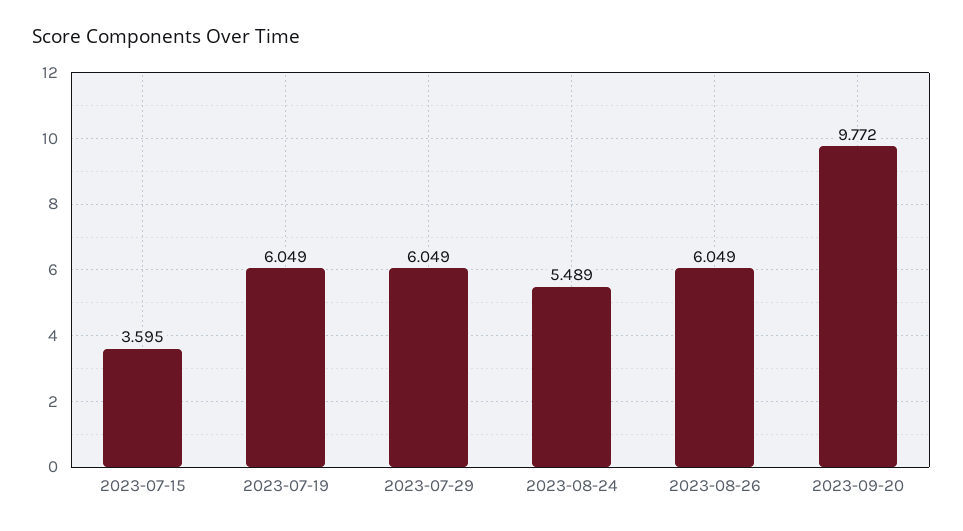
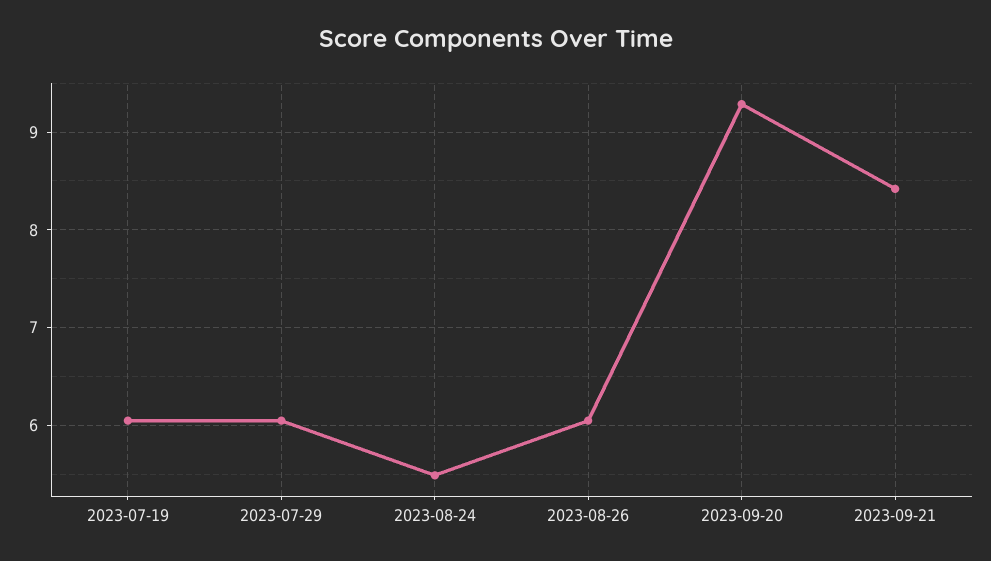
2023-07-15: 3.595 -> none
2023-09-20: 9.772 -> 9.3
2023-09-21: none -> 8.4

